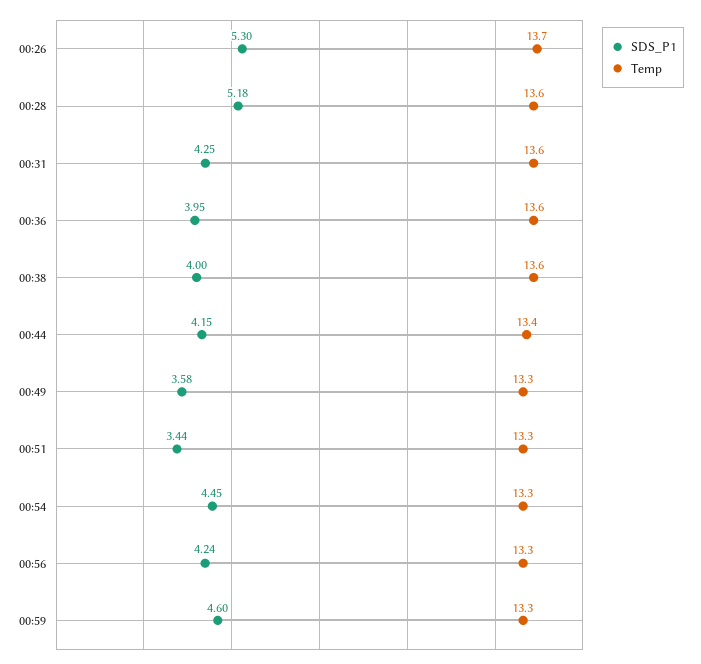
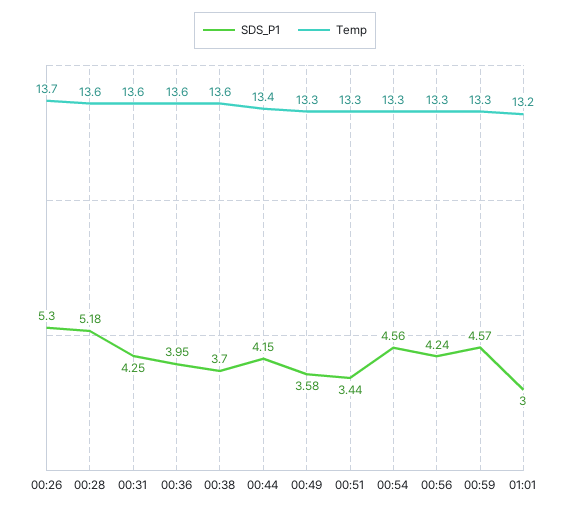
SDS_P1, 00:38: 4 -> 3.7
SDS_P1, 00:54: 4.45 -> 4.56
SDS_P1, 00:59: 4.6 -> 4.57
SDS_P1, 01:01: none -> 3
Temp, 01:01: none -> 13.2

